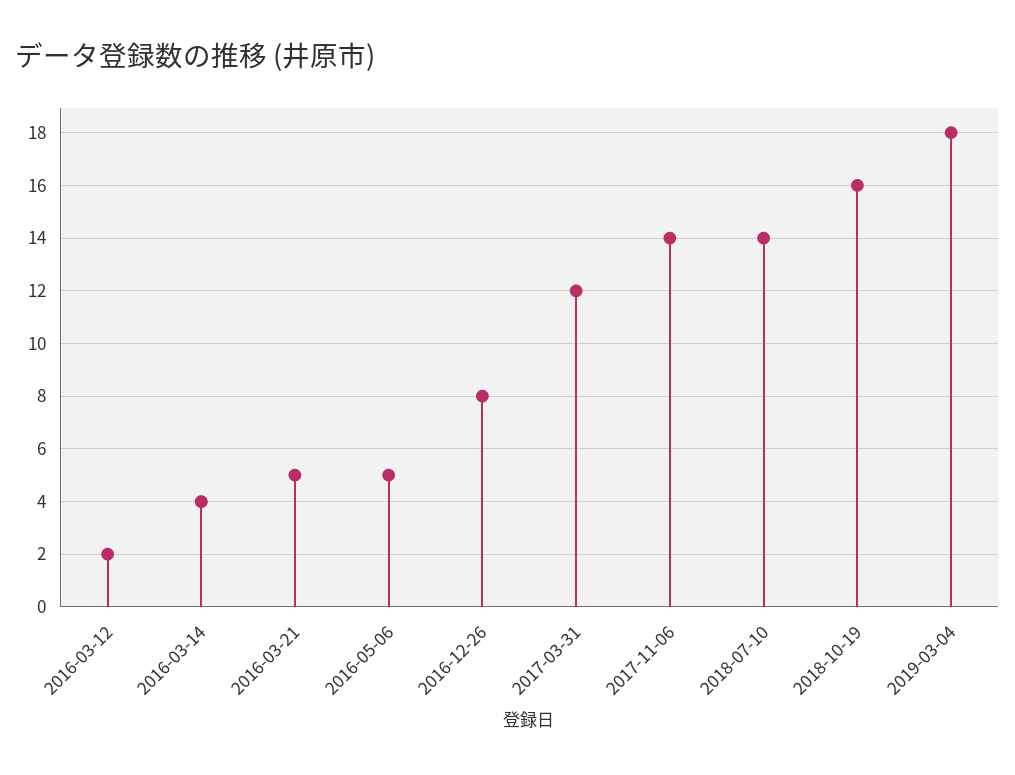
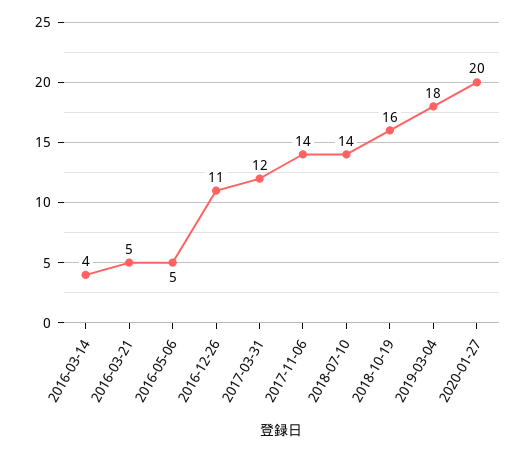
2016-03-12: 2 -> none
2016-12-26: 8 -> 11
2020-01-27: none -> 20

